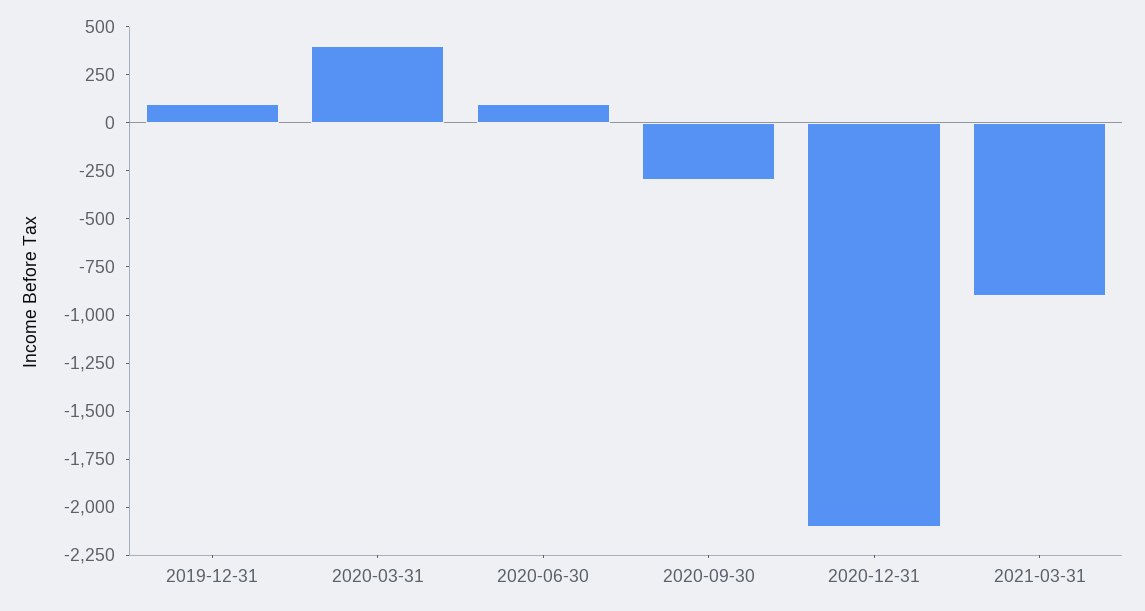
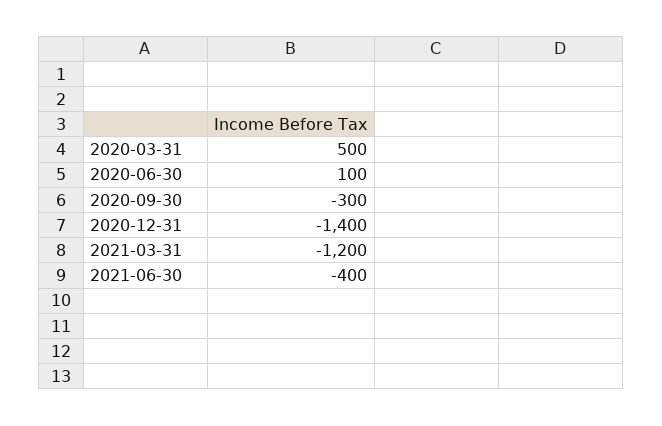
2019-12-31: 100 -> none
2020-03-31: 400 -> 500
2020-12-31: -2100 -> -1400
2021-03-31: -900 -> -1200
2021-06-30: none -> -400

